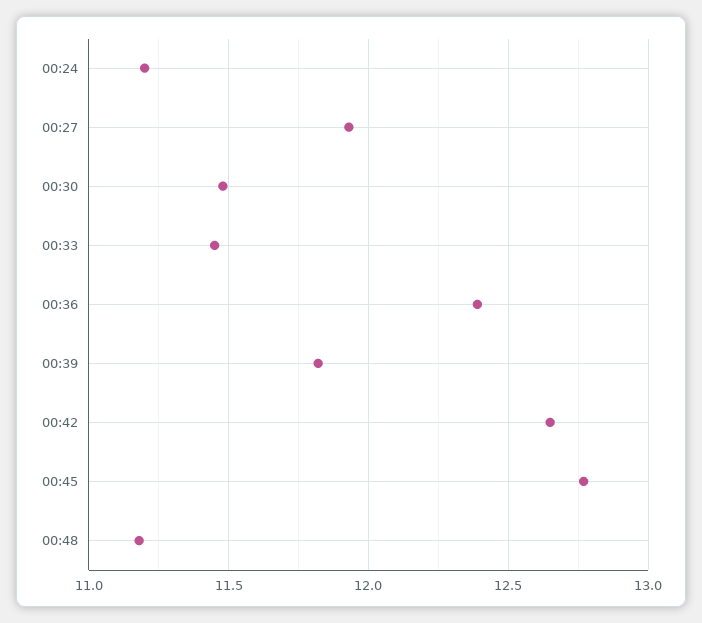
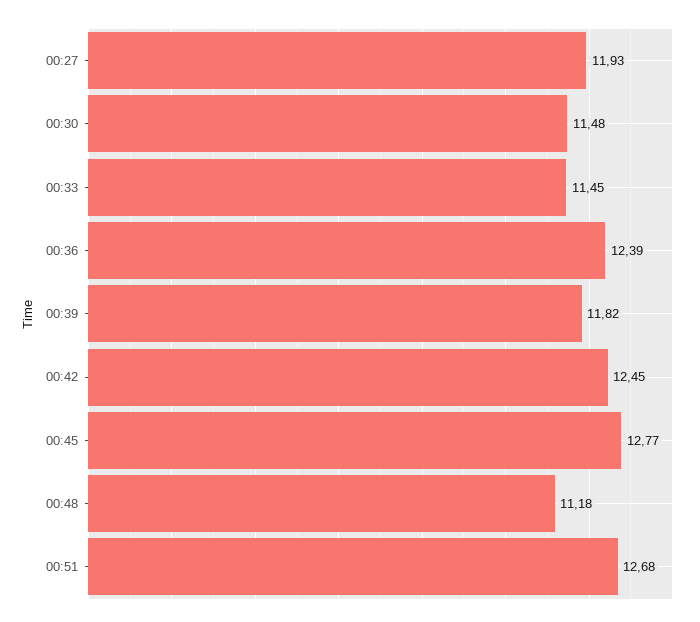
00:24: 11.2 -> none
00:42: 12.65 -> 12.45
00:51: none -> 12.68

